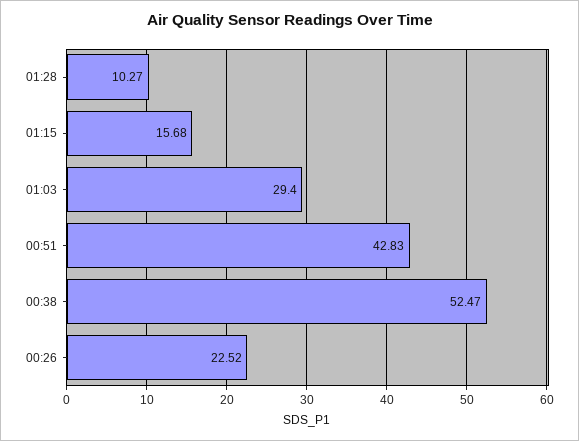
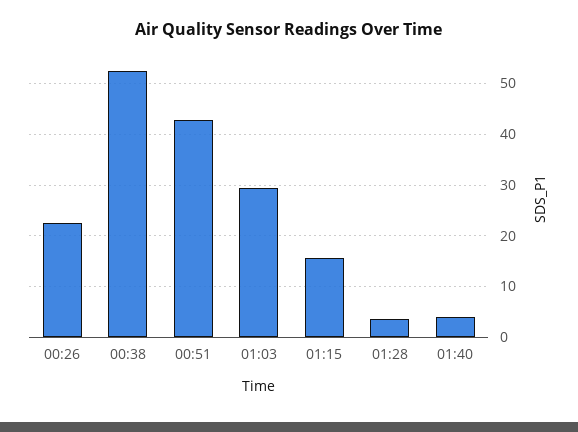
01:28: 10.27 -> 4
01:40: none -> 4

